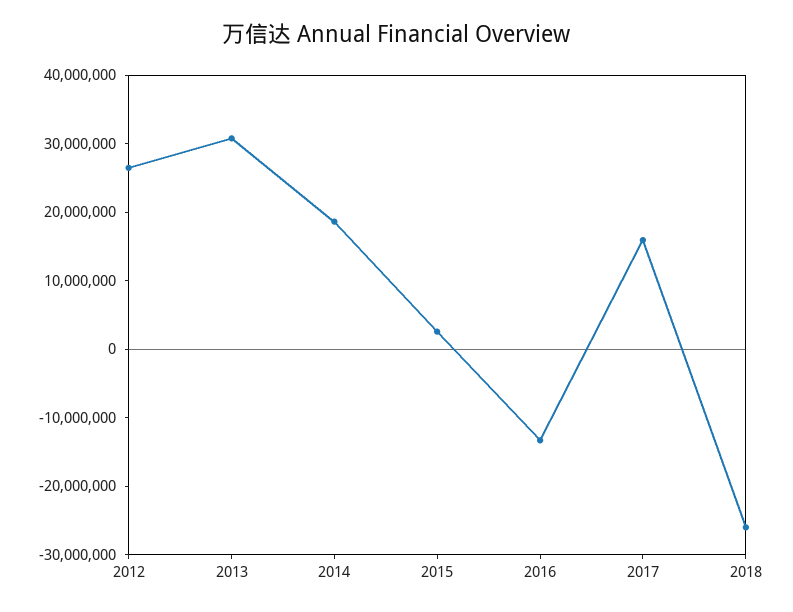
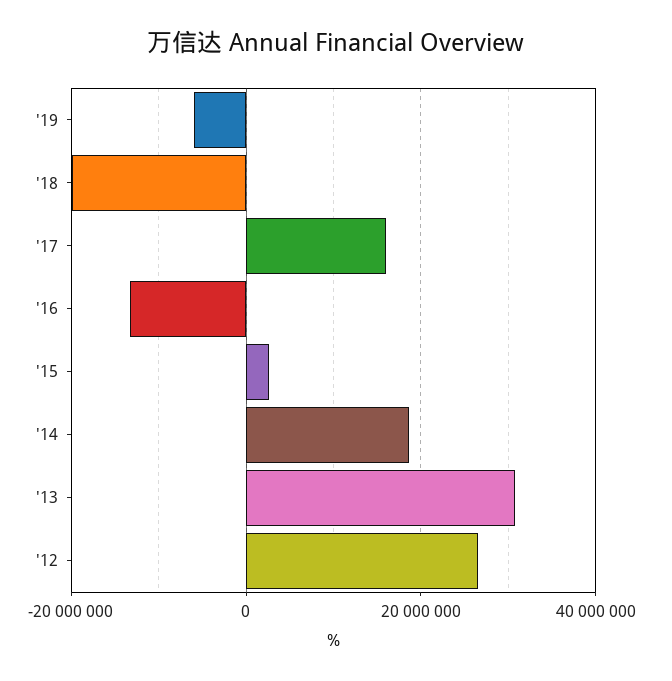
2018: -26000000 -> -20000000
'19: none -> -6000000

